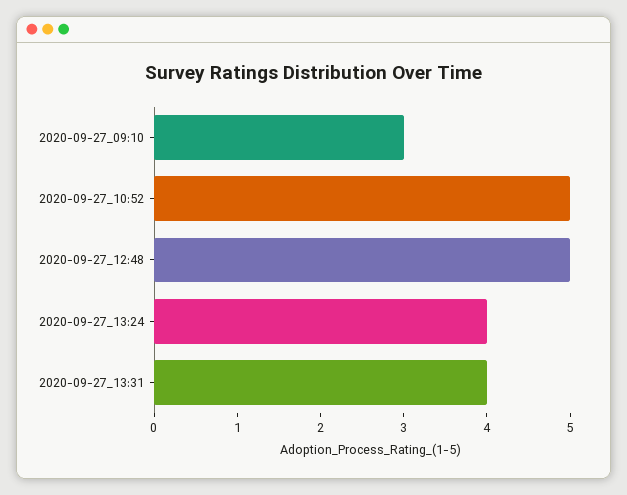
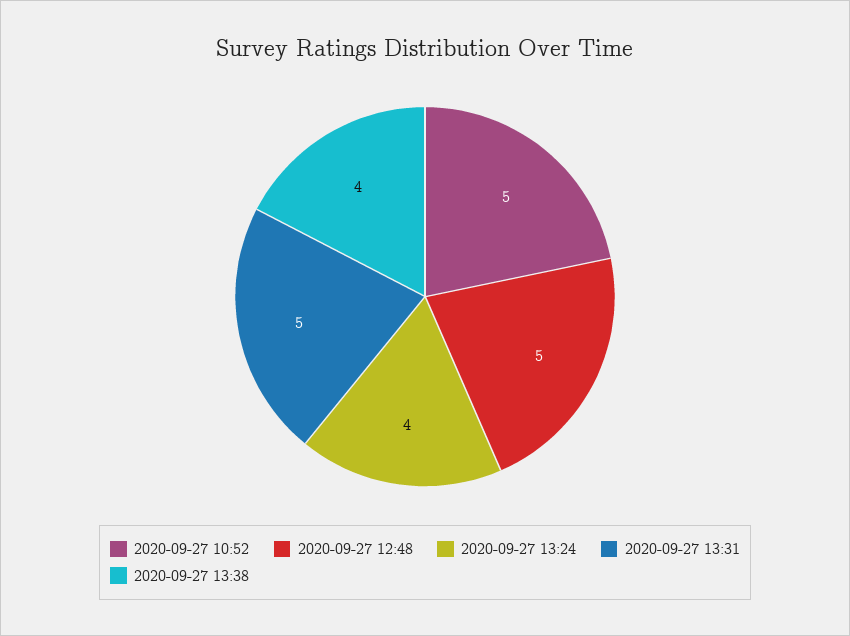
2020-09-27_09:10: 3 -> none
2020-09-27_13:31: 4 -> 5
2020-09-27 13:38: none -> 4

